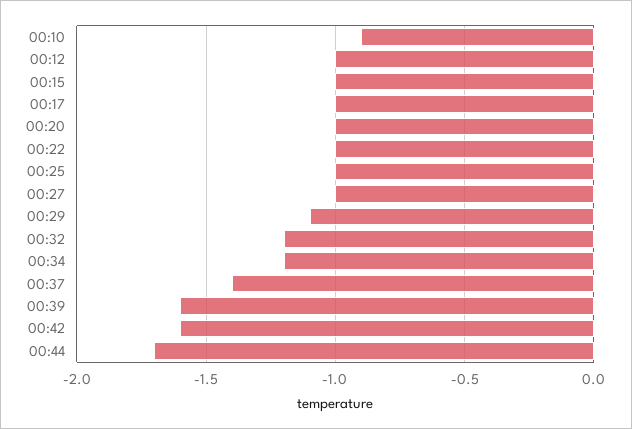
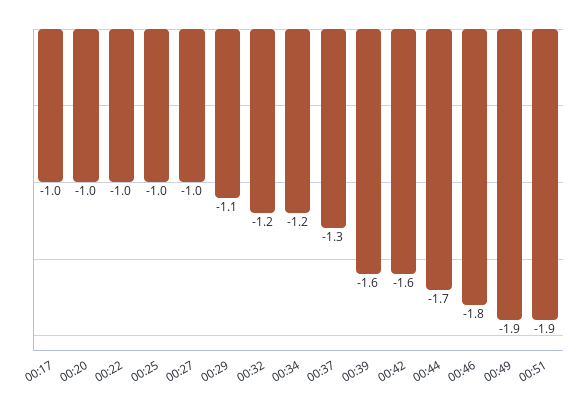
00:10: -0.9 -> none
00:12: -1 -> none
00:15: -1 -> none
00:37: -1.4 -> -1.3
00:46: none -> -1.8
00:49: none -> -1.9
00:51: none -> -1.9

